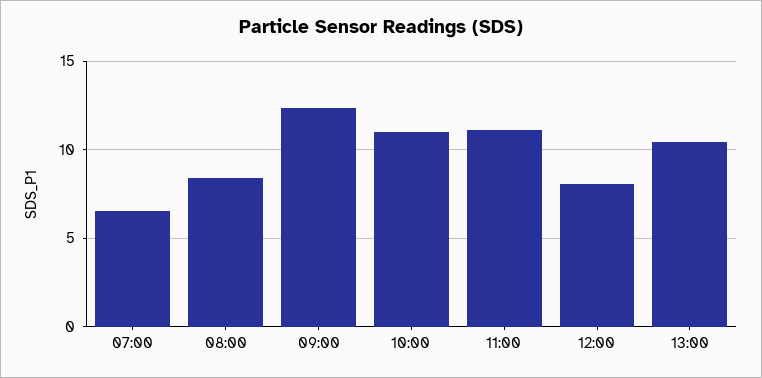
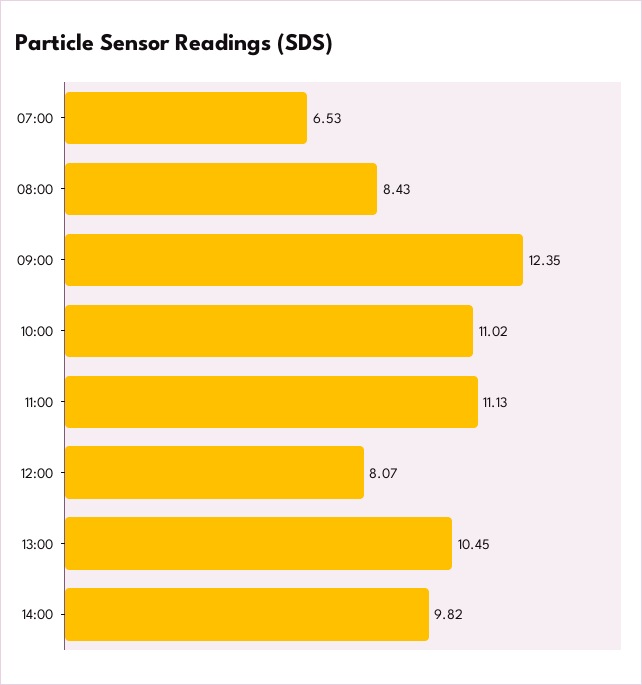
14:00: none -> 9.82

